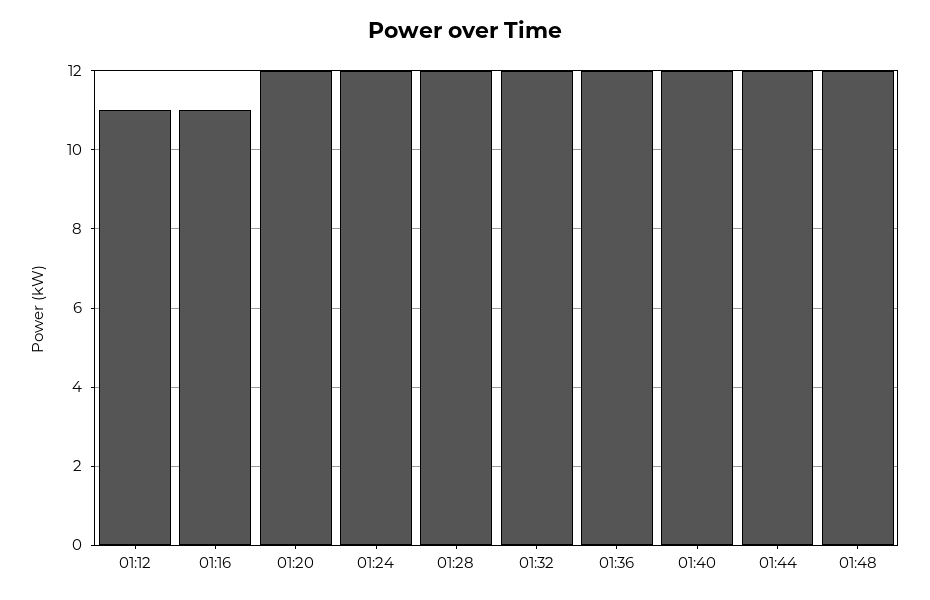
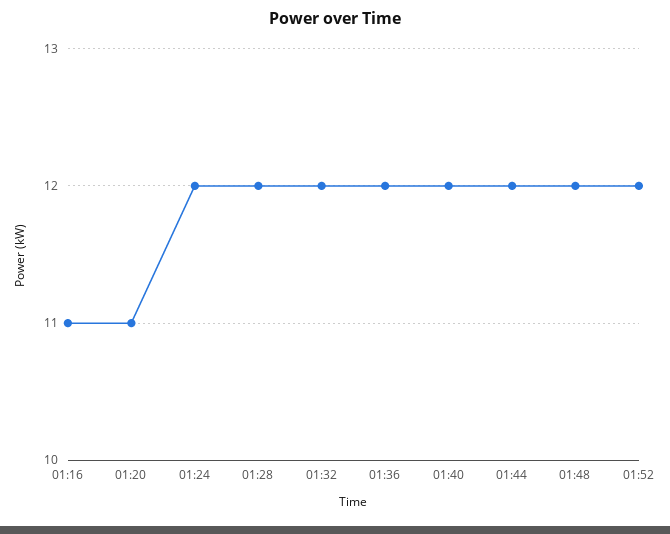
01:12: 11 -> none
01:20: 12 -> 11
01:52: none -> 12

